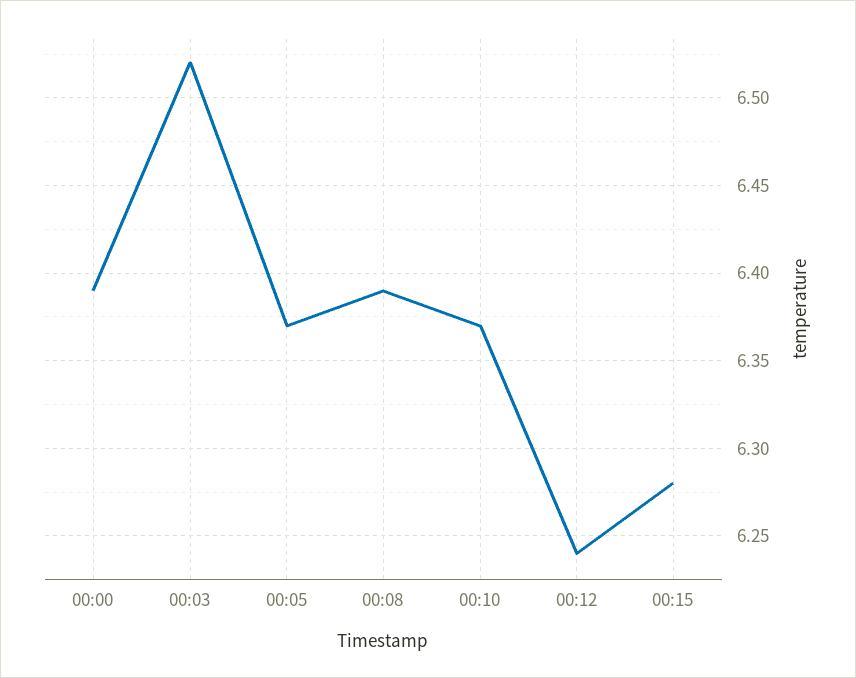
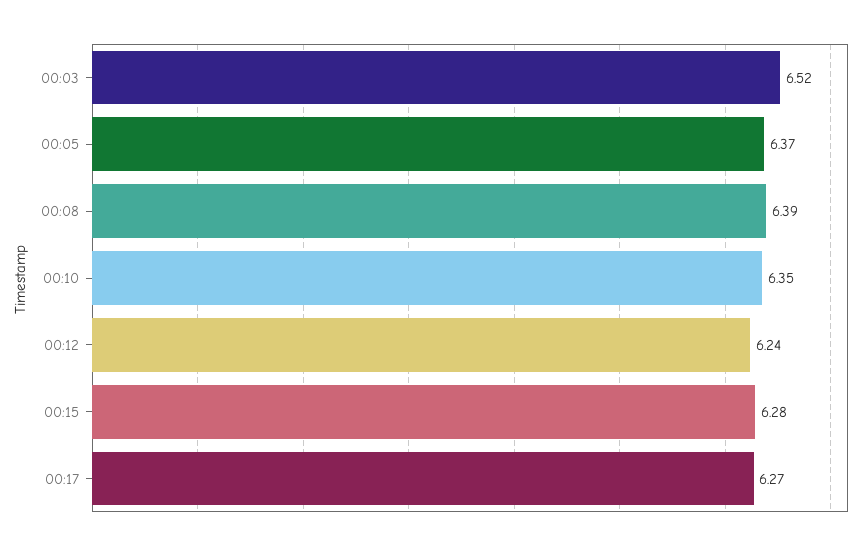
00:00: 6.39 -> none
00:10: 6.37 -> 6.35
00:17: none -> 6.27

